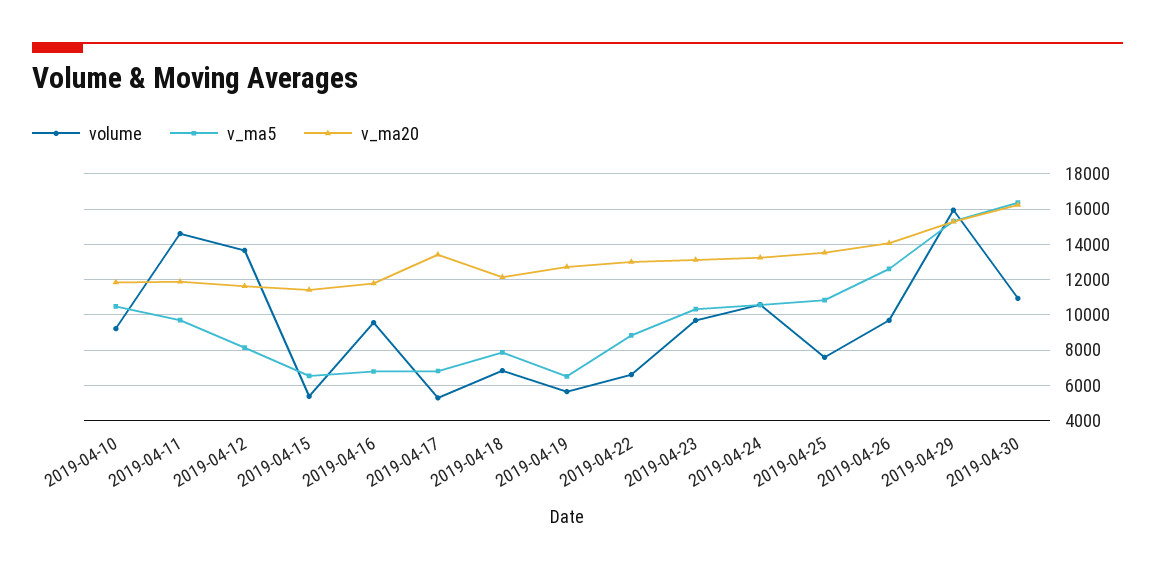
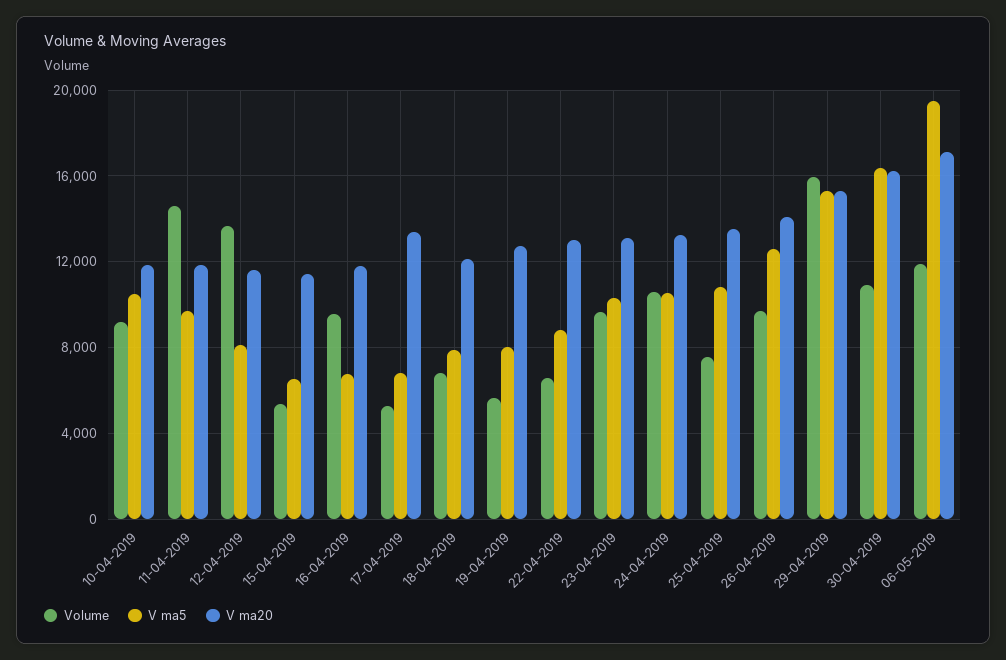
v_ma5, 2019-04-19: 6500 -> 8000
volume, 06-05-2019: none -> 12000
v_ma5, 06-05-2019: none -> 19500
v_ma20, 06-05-2019: none -> 17000

